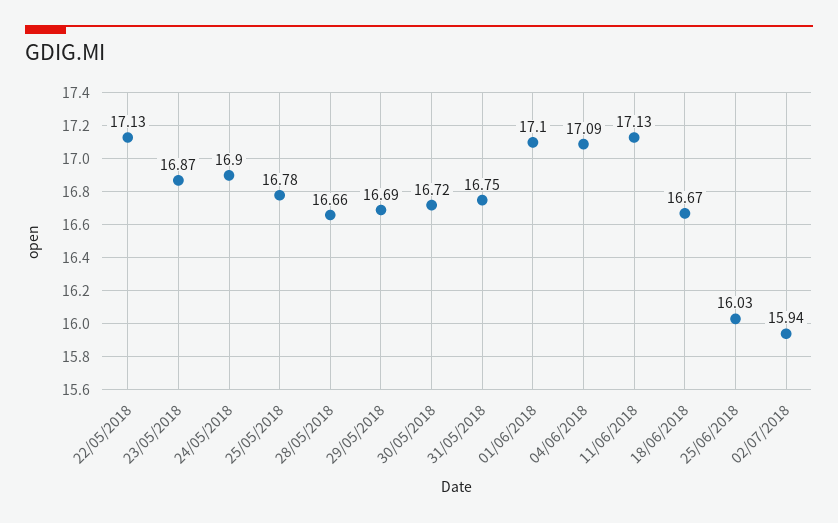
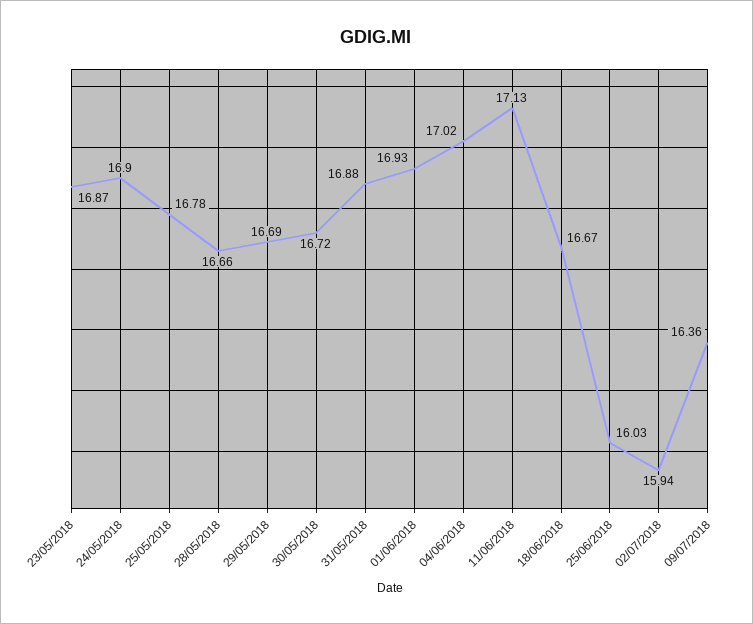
22/05/2018: 17.13 -> none
31/05/2018: 16.75 -> 16.88
01/06/2018: 17.1 -> 16.93
04/06/2018: 17.09 -> 17.02
09/07/2018: none -> 16.36

